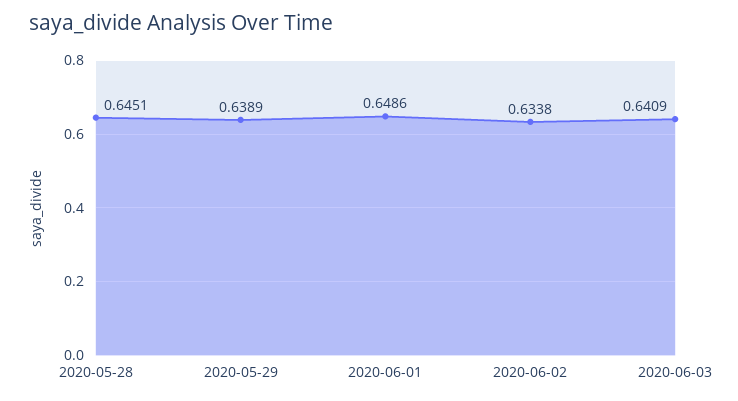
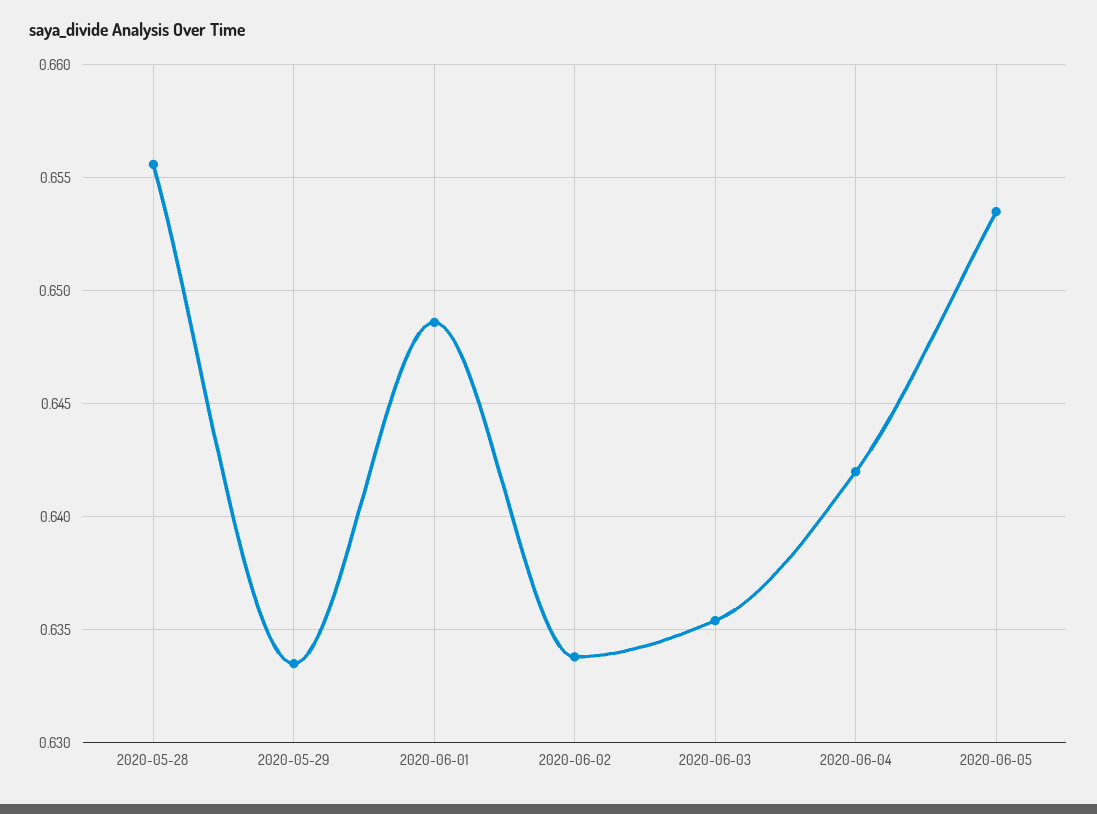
2020-05-28: 0.6451 -> 0.6555
2020-05-29: 0.6389 -> 0.6335
2020-06-03: 0.6409 -> 0.6355
2020-06-04: none -> 0.642
2020-06-05: none -> 0.6535

